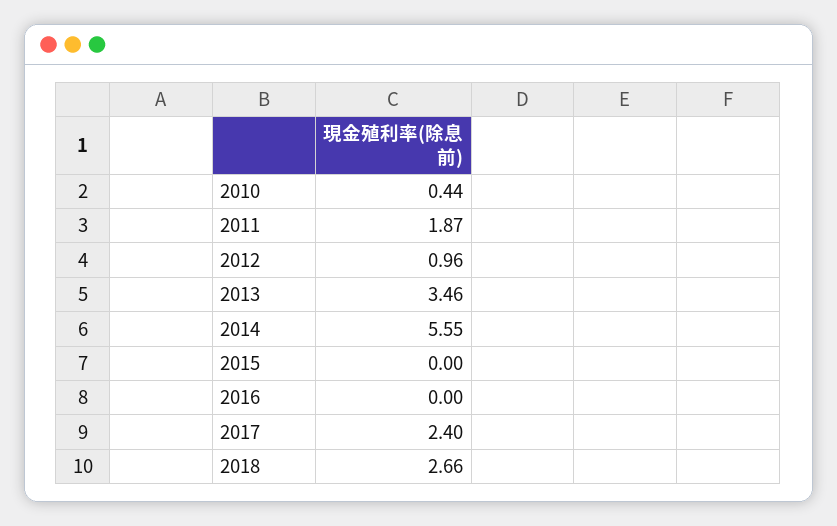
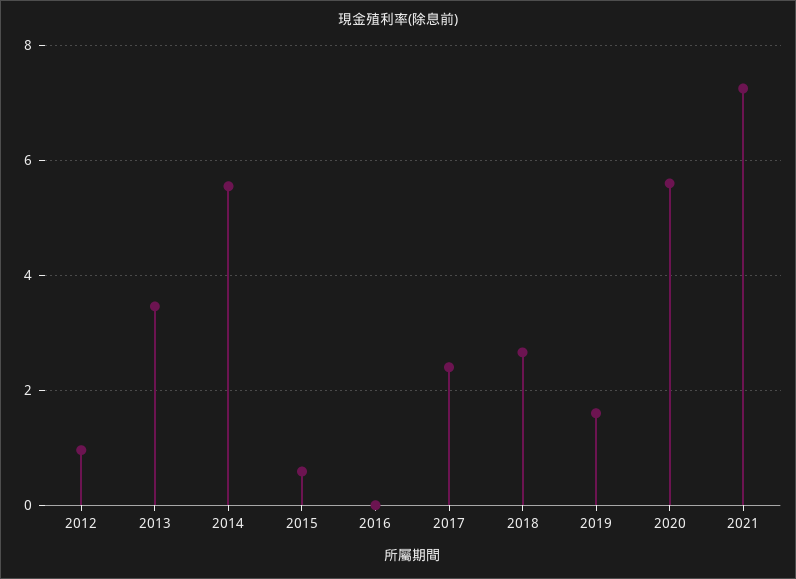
2010: 0.44 -> none
2011: 1.87 -> none
2015: 0 -> 0.6
2019: none -> 1.6
2020: none -> 5.6
2021: none -> 7.2

